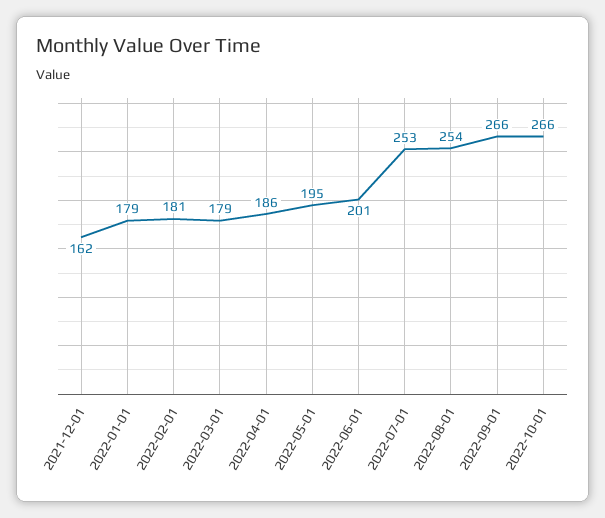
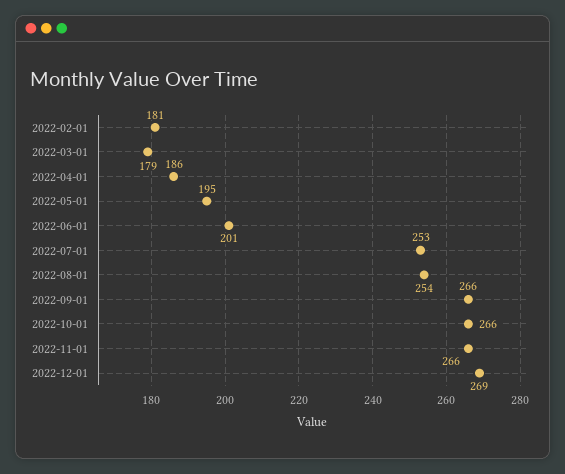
2021-12-01: 162 -> none
2022-01-01: 179 -> none
2022-11-01: none -> 266
2022-12-01: none -> 269

